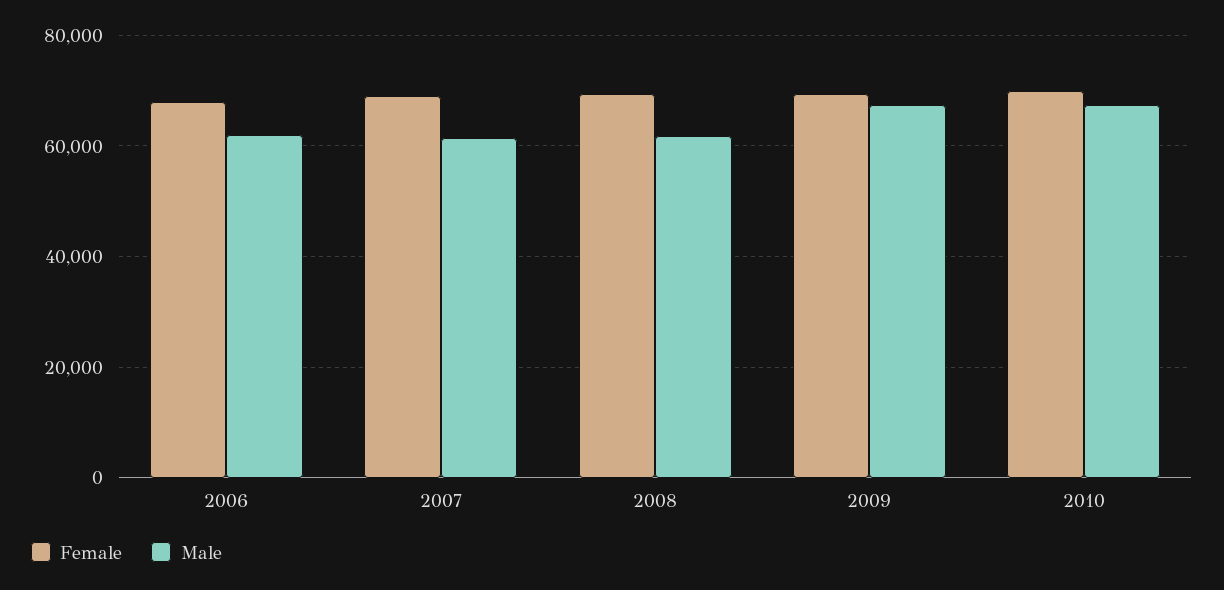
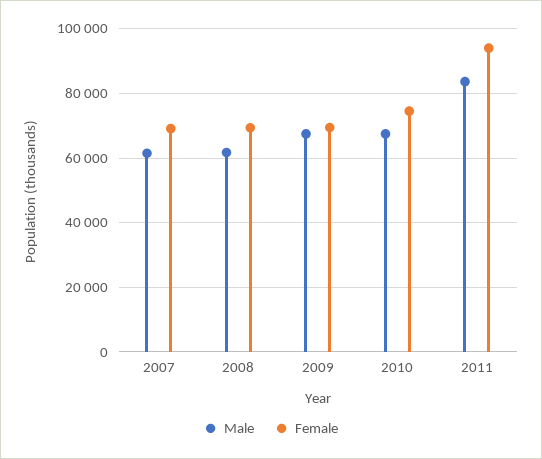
Female, 2006: 68000 -> none
Male, 2006: 62000 -> none
Female, 2010: 70000 -> 74000
Male, 2011: none -> 84000
Female, 2011: none -> 94000

